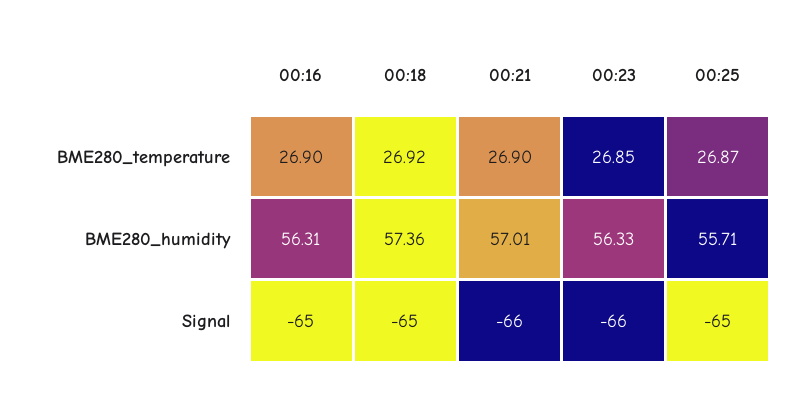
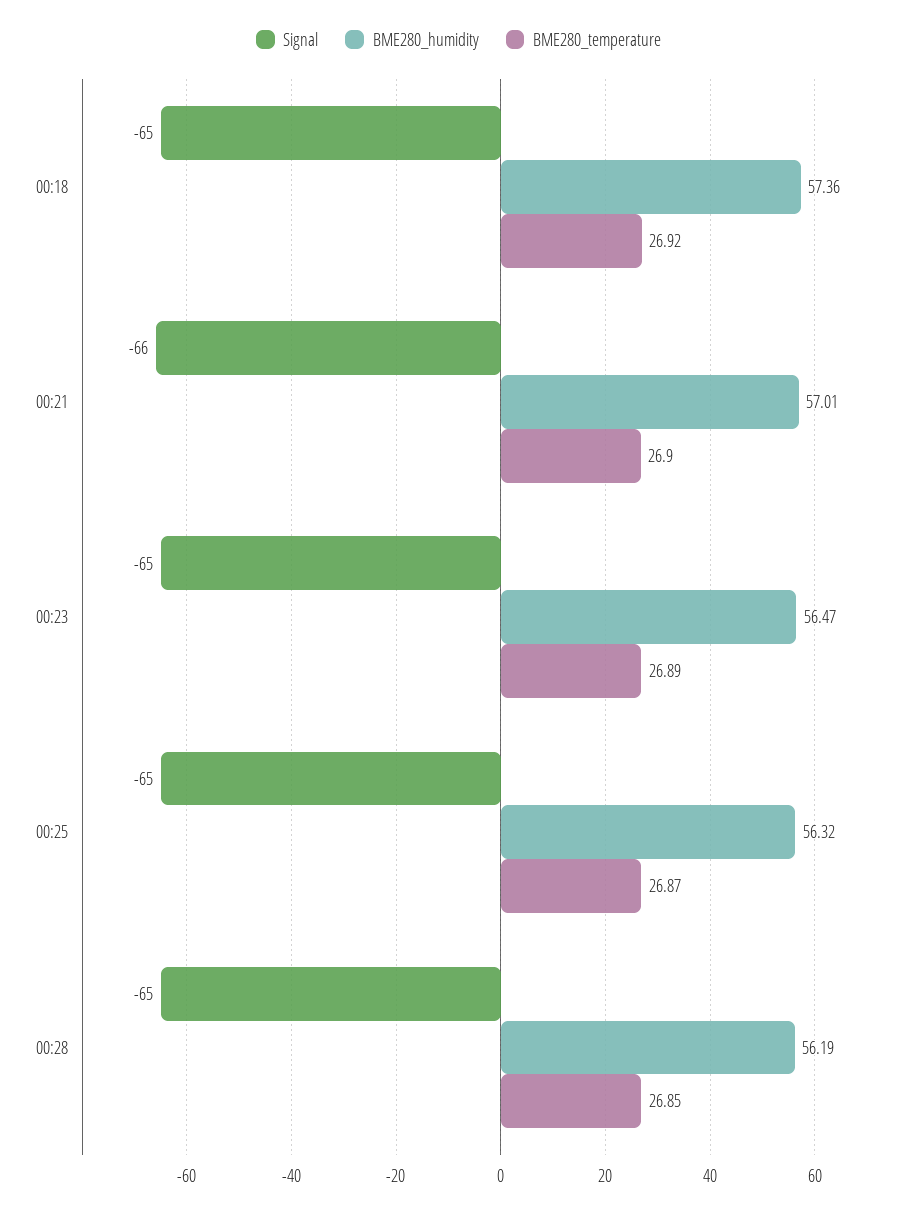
BME280_temperature, 00:16: 26.9 -> none
BME280_temperature, 00:23: 26.85 -> 26.89
BME280_humidity, 00:16: 56.31 -> none
BME280_humidity, 00:23: 56.33 -> 56.47
BME280_humidity, 00:25: 55.71 -> 56.32
Signal, 00:16: -65 -> none
Signal, 00:23: -66 -> -65
Signal, 00:28: none -> -65
BME280_humidity, 00:28: none -> 56.19
BME280_temperature, 00:28: none -> 26.85

